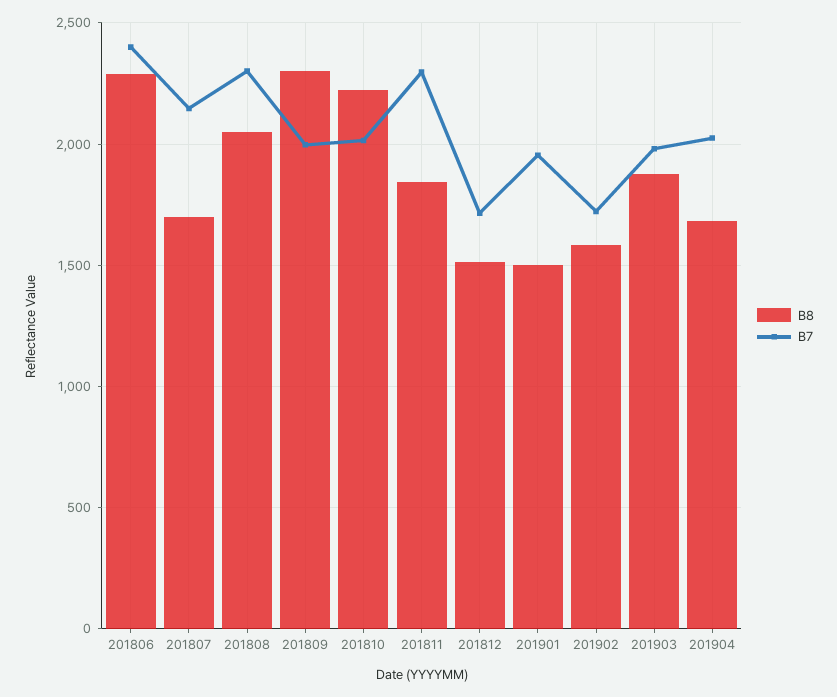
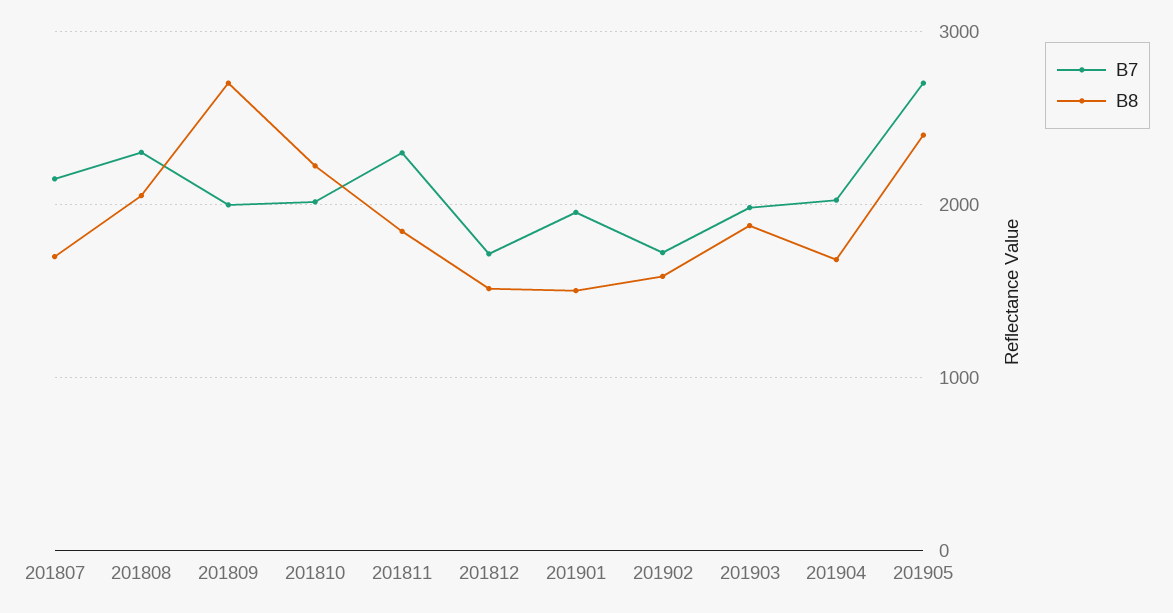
B8, 201806: 2300 -> none
B7, 201806: 2400 -> none
B8, 201809: 2300 -> 2700
B7, 201905: none -> 2700
B8, 201905: none -> 2400

